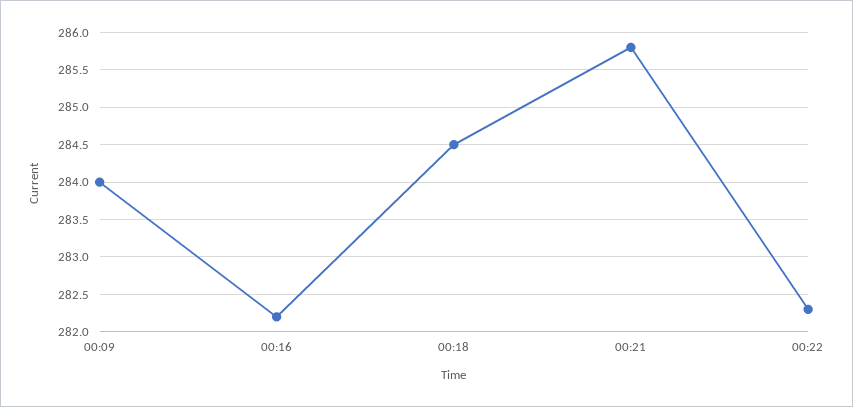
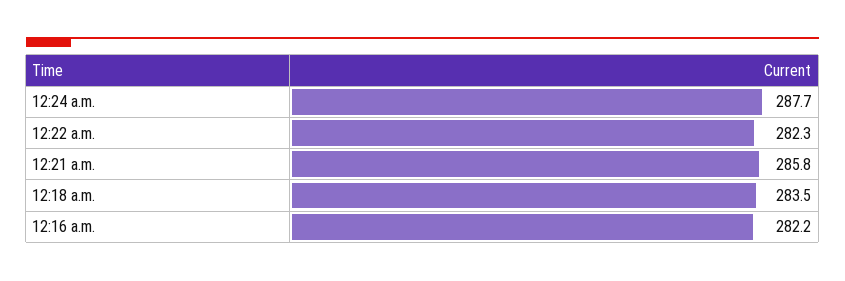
00:09: 284 -> none
00:18: 284.5 -> 283.5
12:24 a.m.: none -> 287.7

